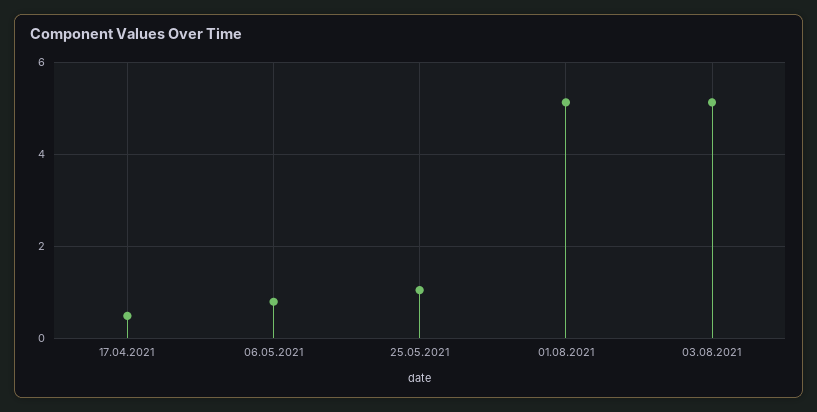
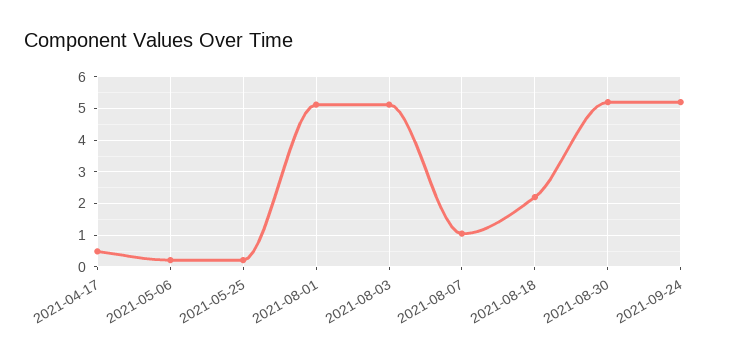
06.05.2021: 0.8 -> 0.2
25.05.2021: 1 -> 0.2
2021-08-07: none -> 1
2021-08-18: none -> 2.2
2021-08-30: none -> 5.2
2021-09-24: none -> 5.2

